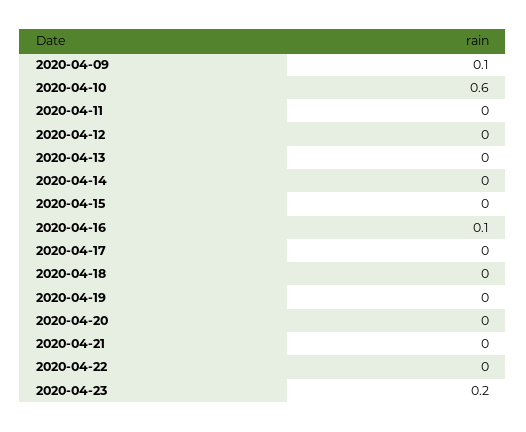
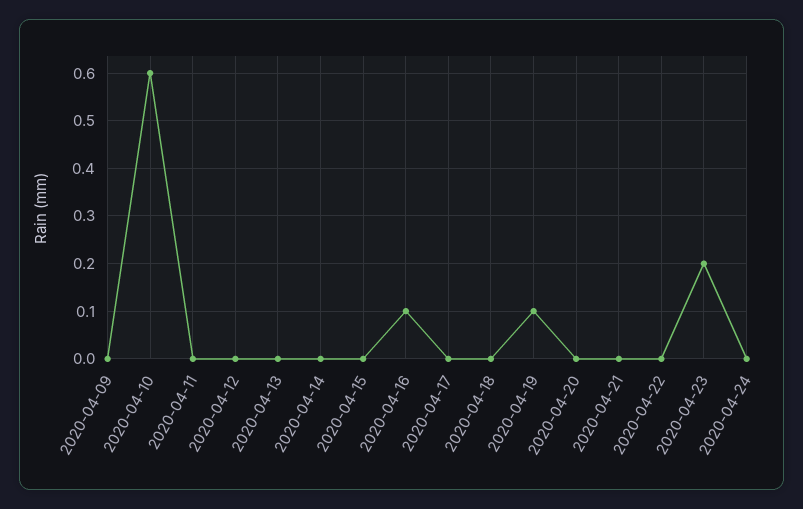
2020-04-09: 0.1 -> 0
2020-04-19: 0 -> 0.1
2020-04-24: none -> 0

